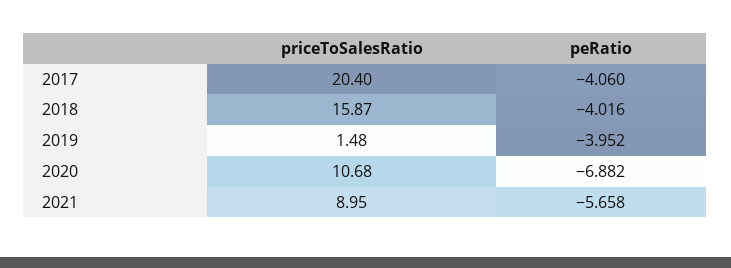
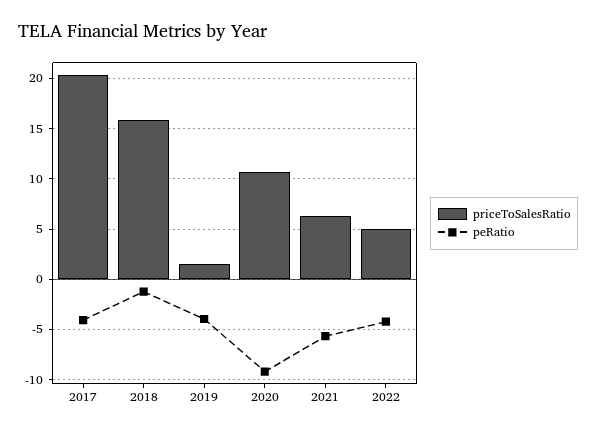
peRatio, 2018: -4.016 -> -1
peRatio, 2020: -6.882 -> -9
priceToSalesRatio, 2021: 8.95 -> 6
priceToSalesRatio, 2022: none -> 5
peRatio, 2022: none -> -4

